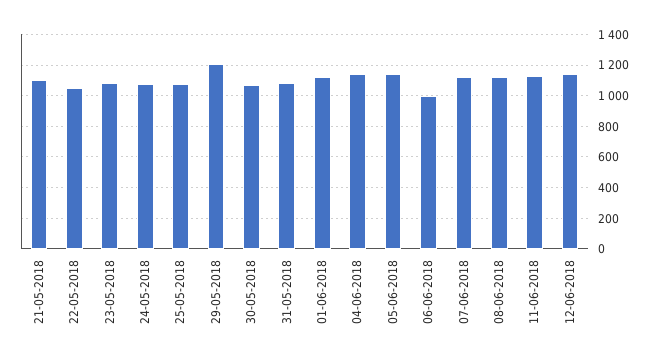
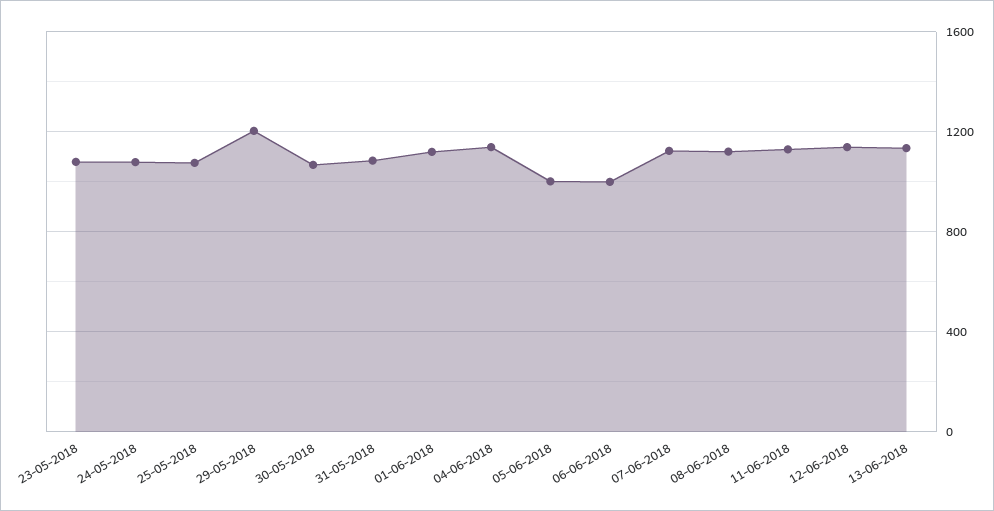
21-05-2018: 1100 -> none
22-05-2018: 1050 -> none
05-06-2018: 1150 -> 1000
13-06-2018: none -> 1150

